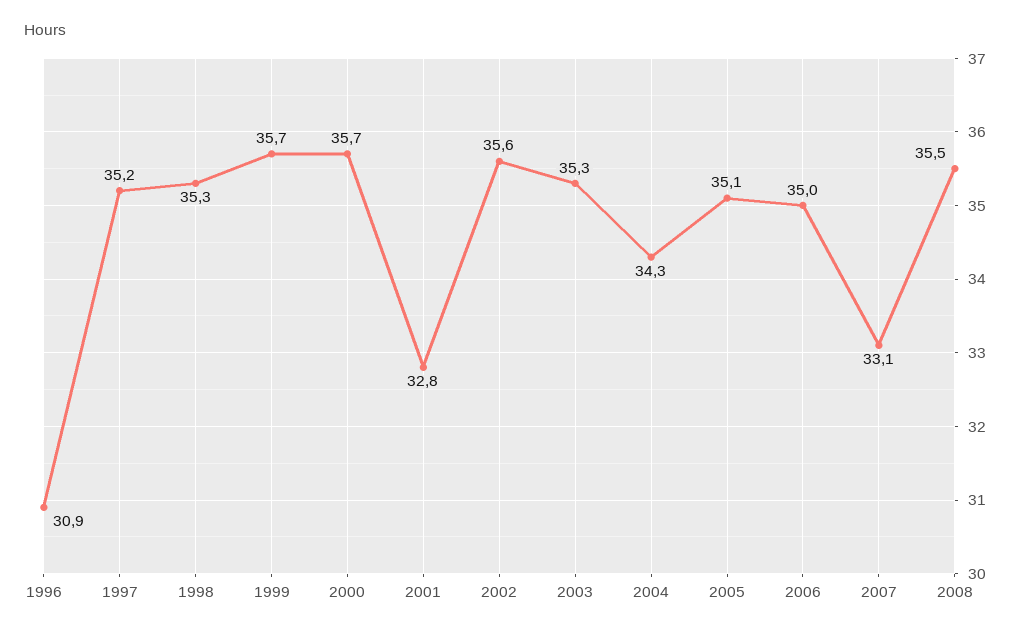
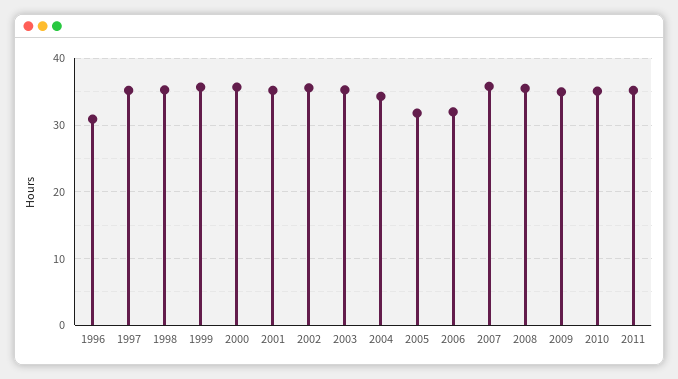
2001: 32.8 -> 35
2005: 35.1 -> 32
2006: 35 -> 32
2007: 33.1 -> 36
2009: none -> 35
2010: none -> 35
2011: none -> 35

